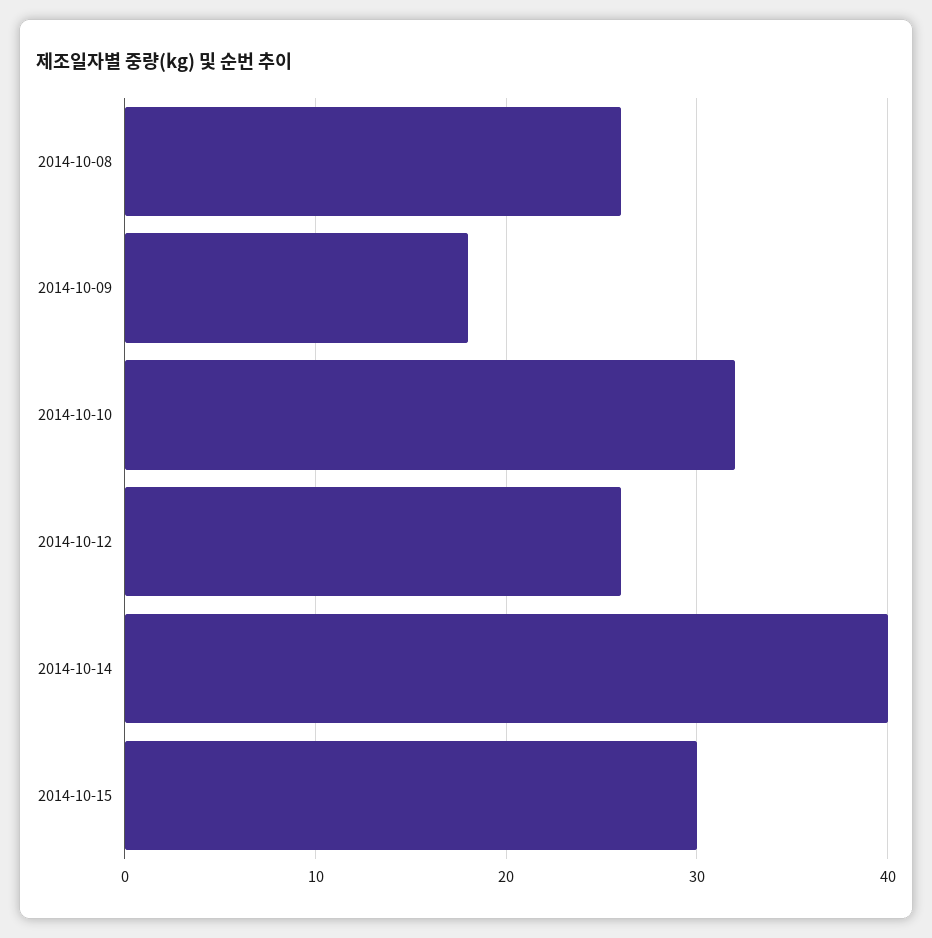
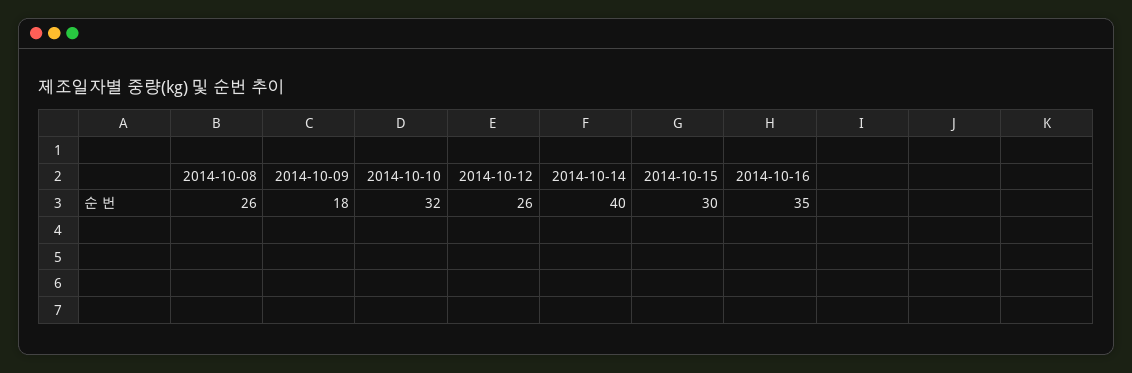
2014-10-16: none -> 35

